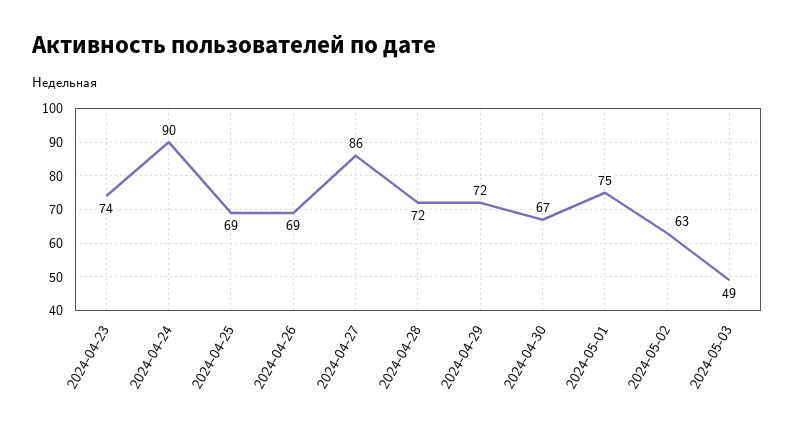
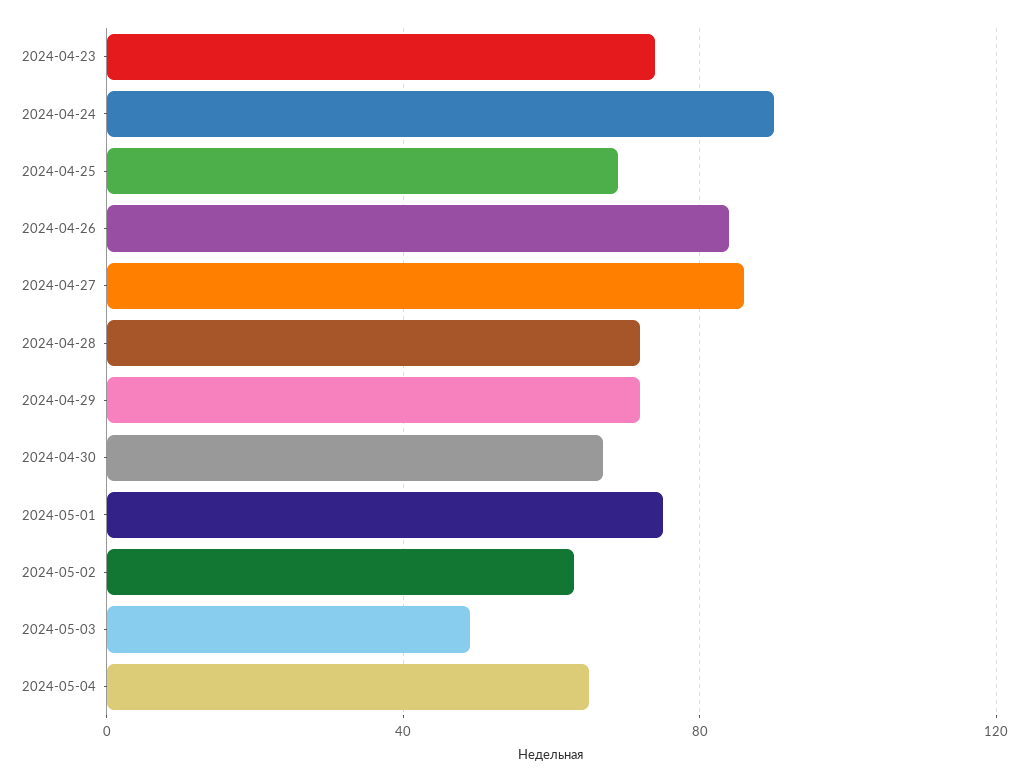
2024-04-26: 69 -> 85
2024-05-04: none -> 65

